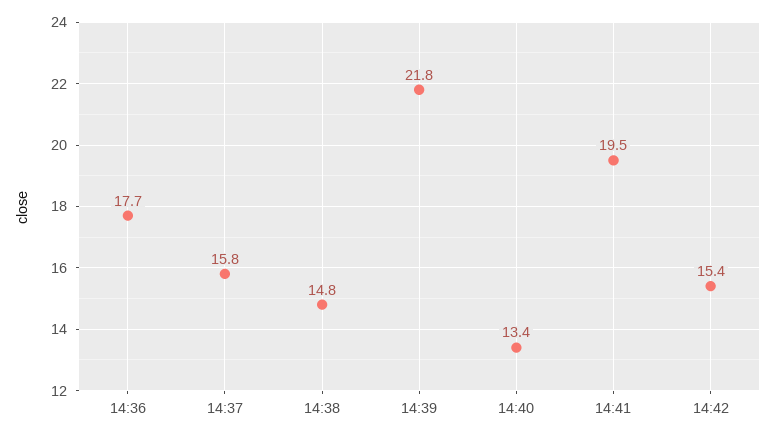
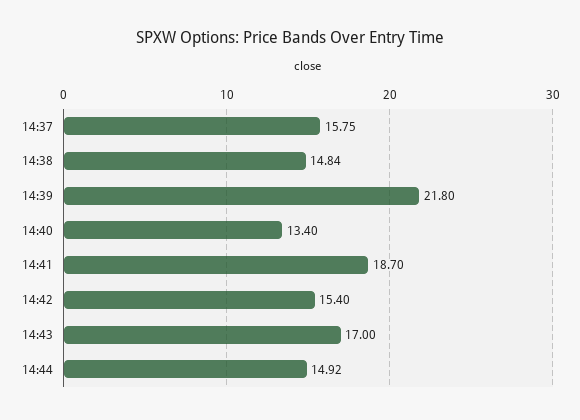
14:36: 17.7 -> none
14:41: 19.5 -> 18.7
14:43: none -> 17
14:44: none -> 14.92

